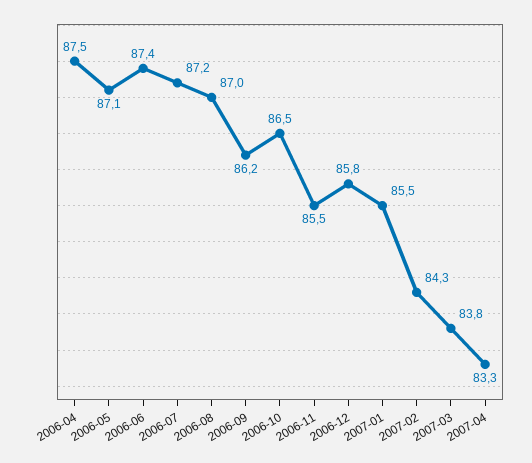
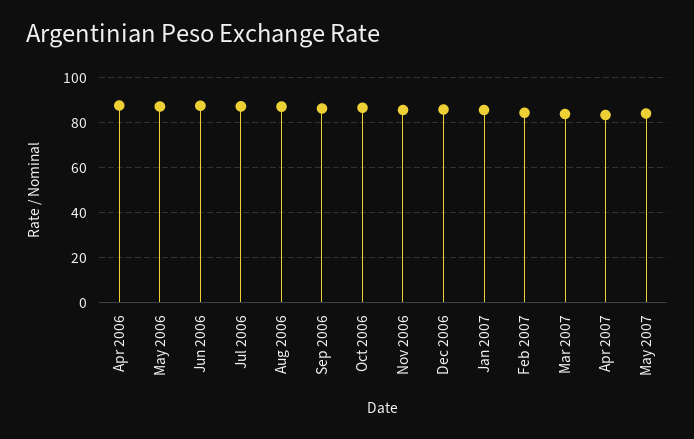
May 2007: none -> 85

